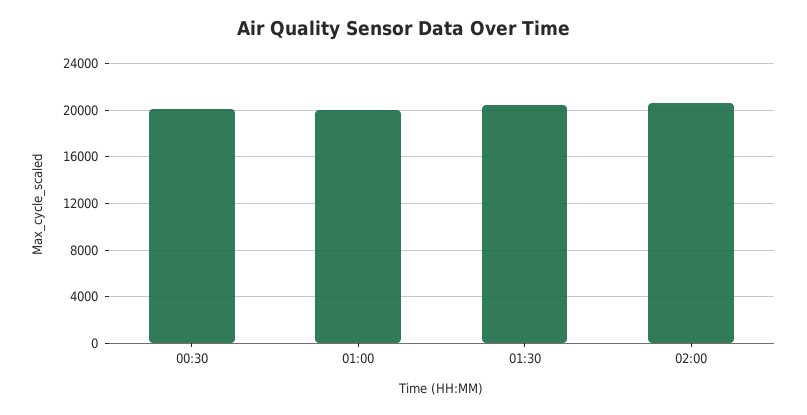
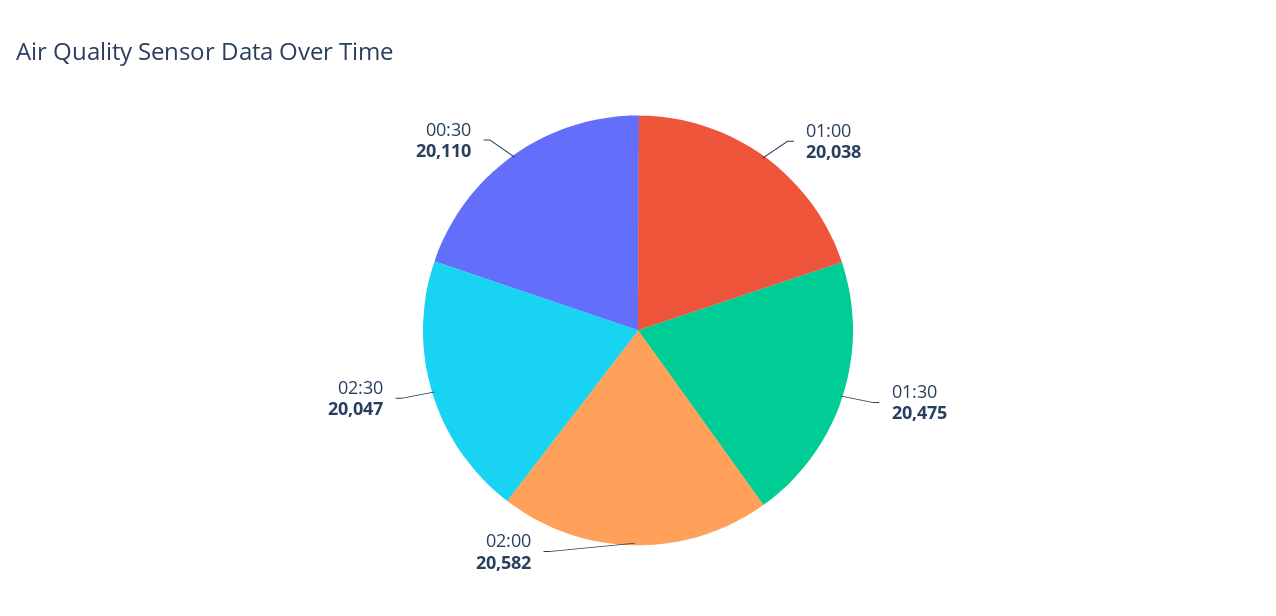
02:30: none -> 20047

